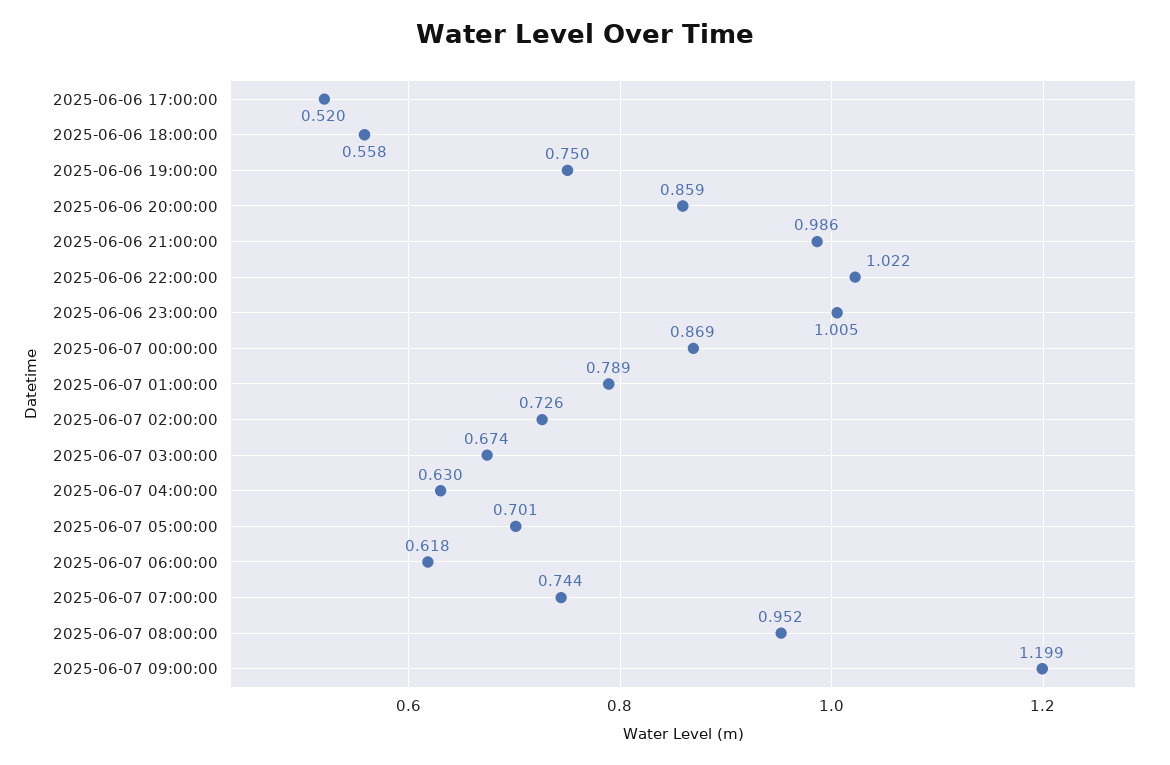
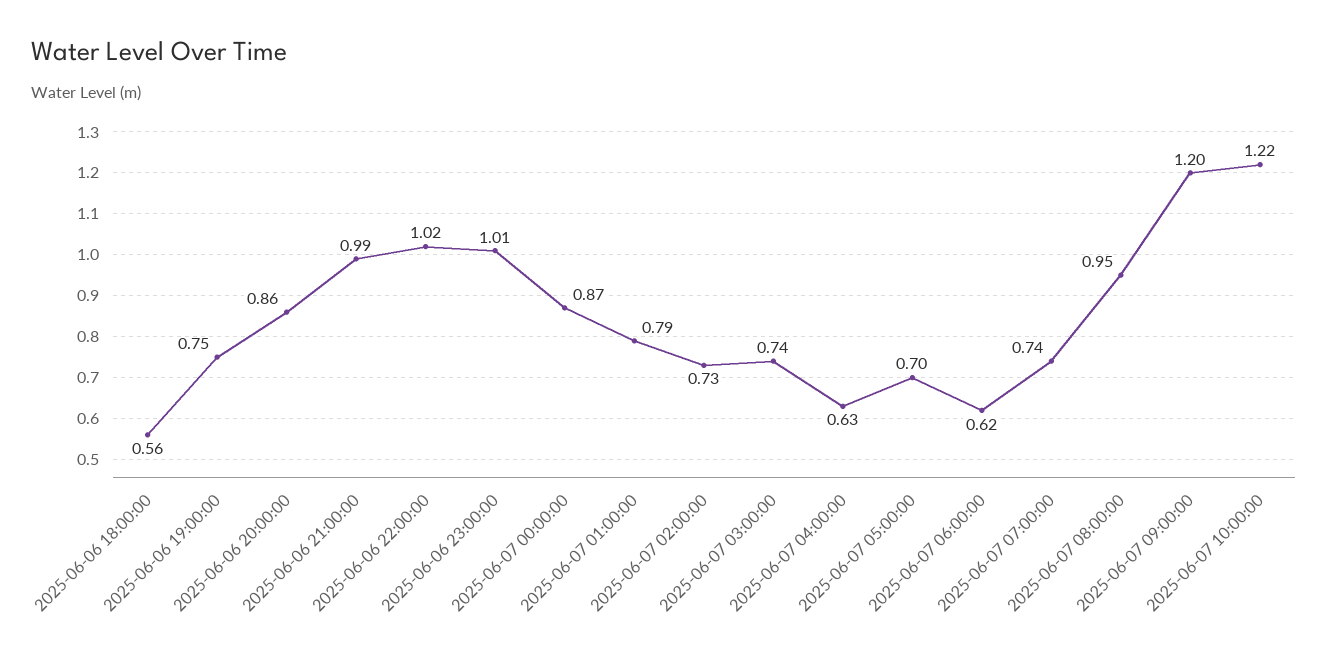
2025-06-06 17:00:00: 0.52 -> none
2025-06-07 03:00:00: 0.674 -> 0.74
2025-06-07 10:00:00: none -> 1.22

